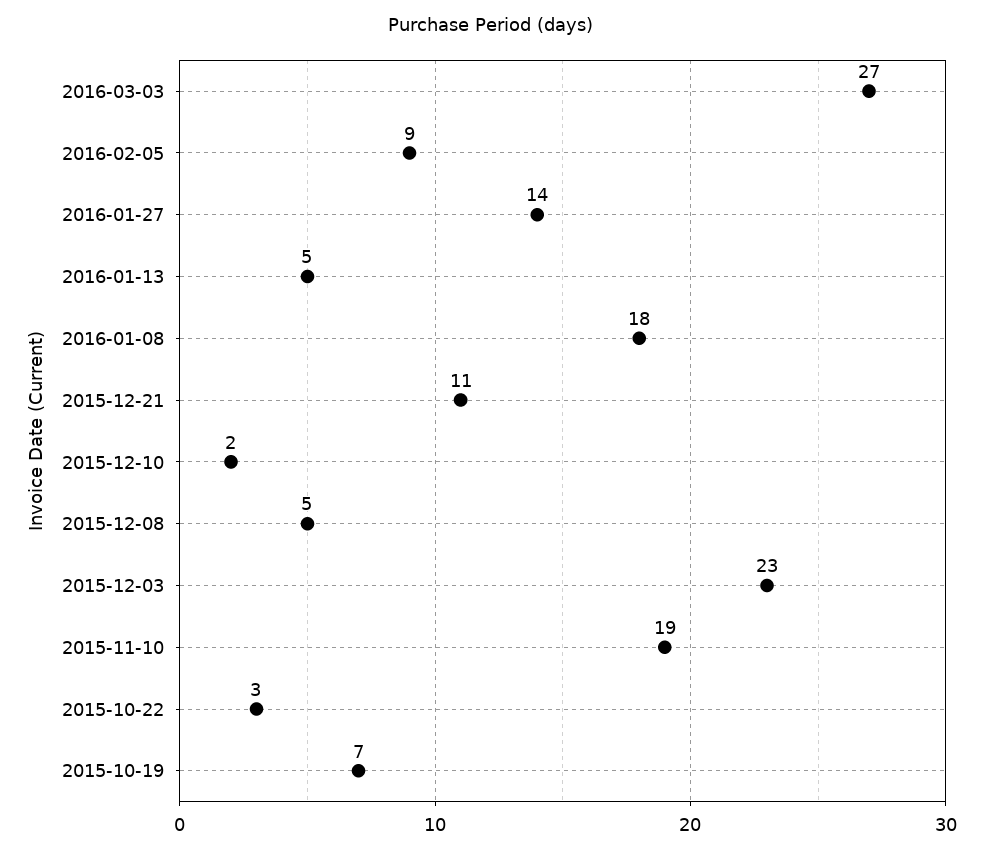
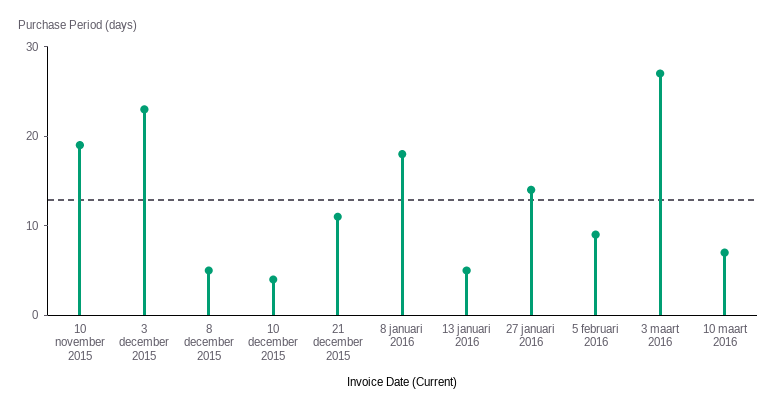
2015-12-10: 2 -> 4
2015-10-22: 3 -> none
2015-10-19: 7 -> none
10 maart 2016: none -> 7

